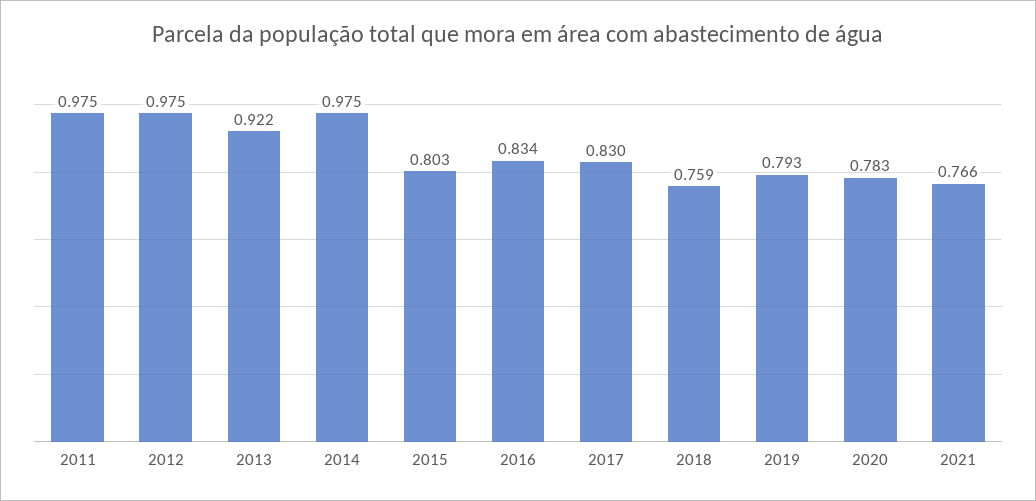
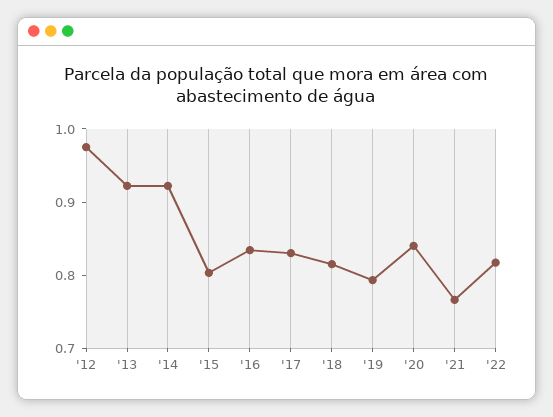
2011: 0.975 -> none
2014: 0.975 -> 0.92
2018: 0.759 -> 0.82
2020: 0.783 -> 0.84
'22: none -> 0.82

